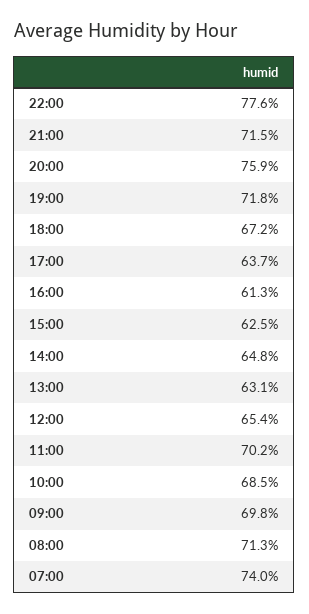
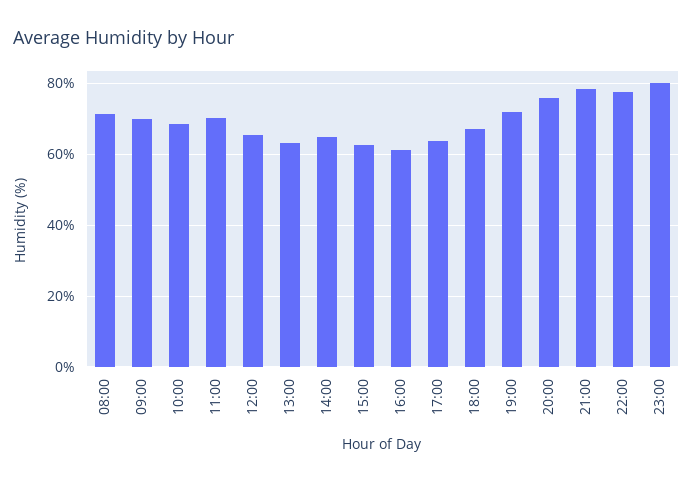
21:00: 71.5 -> 78
07:00: 74 -> none
23:00: none -> 80

